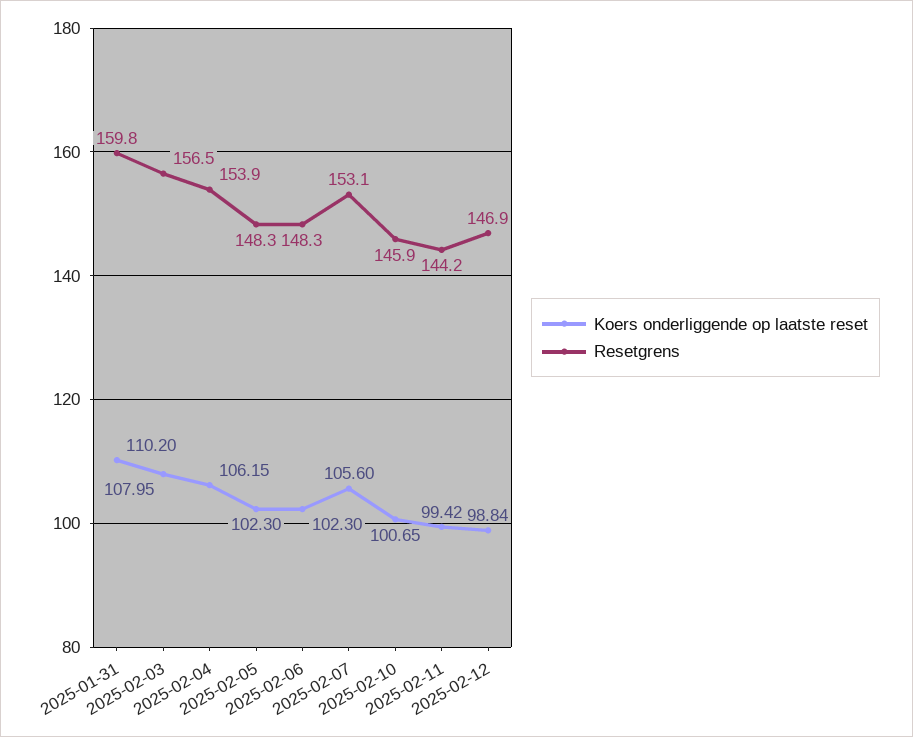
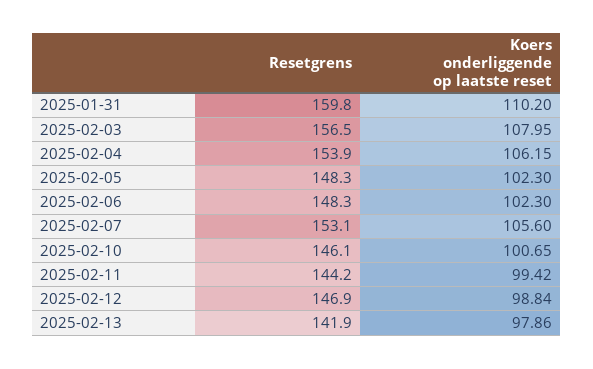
Resetgrens, 2025-02-10: 145.9 -> 146.1
Resetgrens, 2025-02-13: none -> 141.9
Koers onderliggende op laatste reset, 2025-02-13: none -> 97.86

